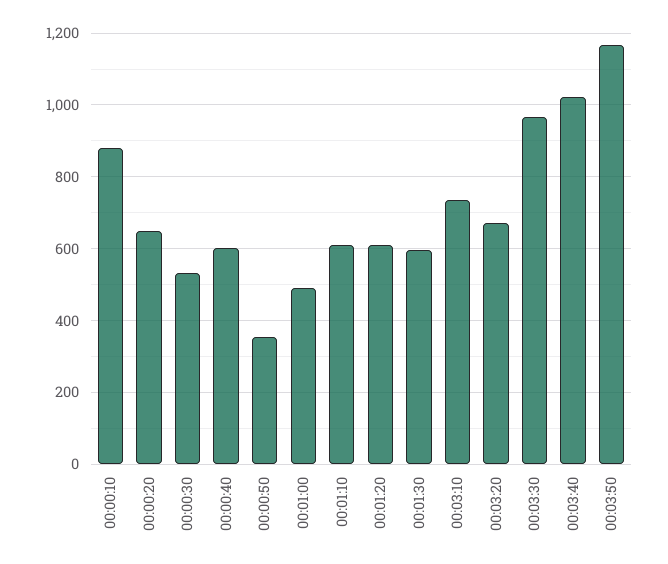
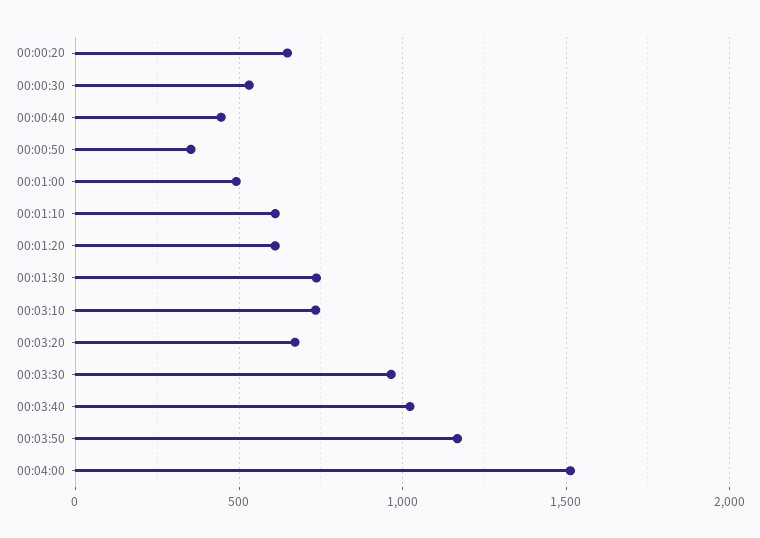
00:00:10: 880 -> none
00:00:40: 600 -> 450
00:01:30: 600 -> 750
00:04:00: none -> 1500

